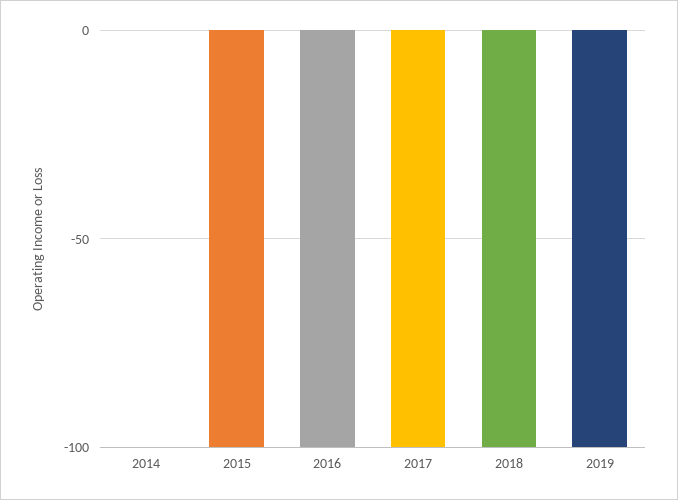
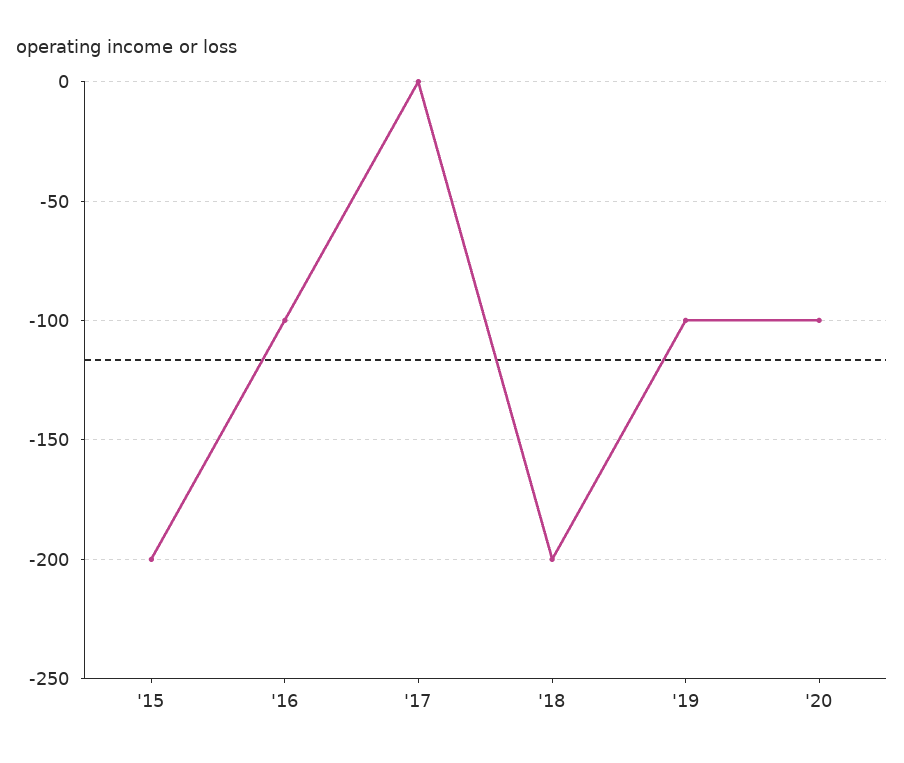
2014: 0 -> none
2015: -100 -> -200
2017: -100 -> 0
2018: -100 -> -200
'20: none -> -100

